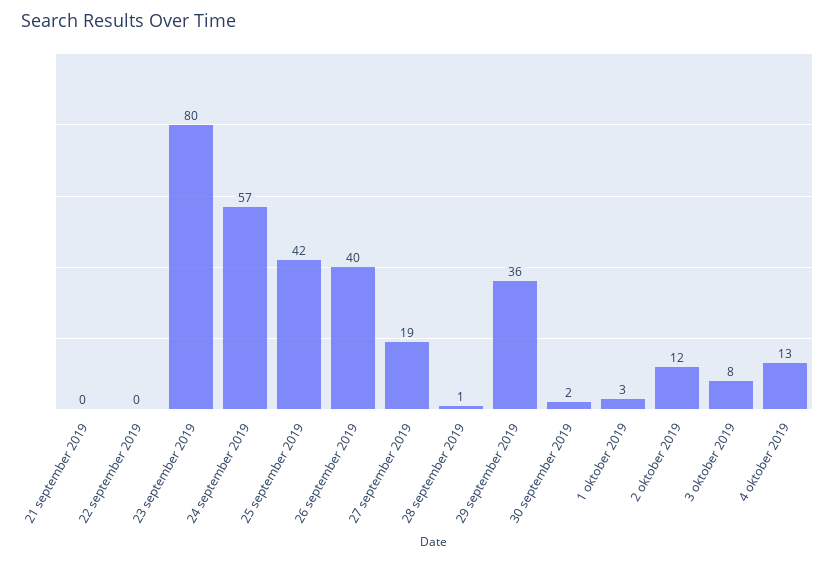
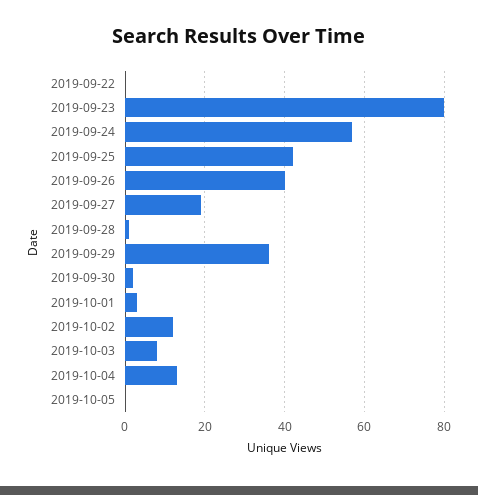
21 september 2019: 0 -> none
2019-10-05: none -> 0

